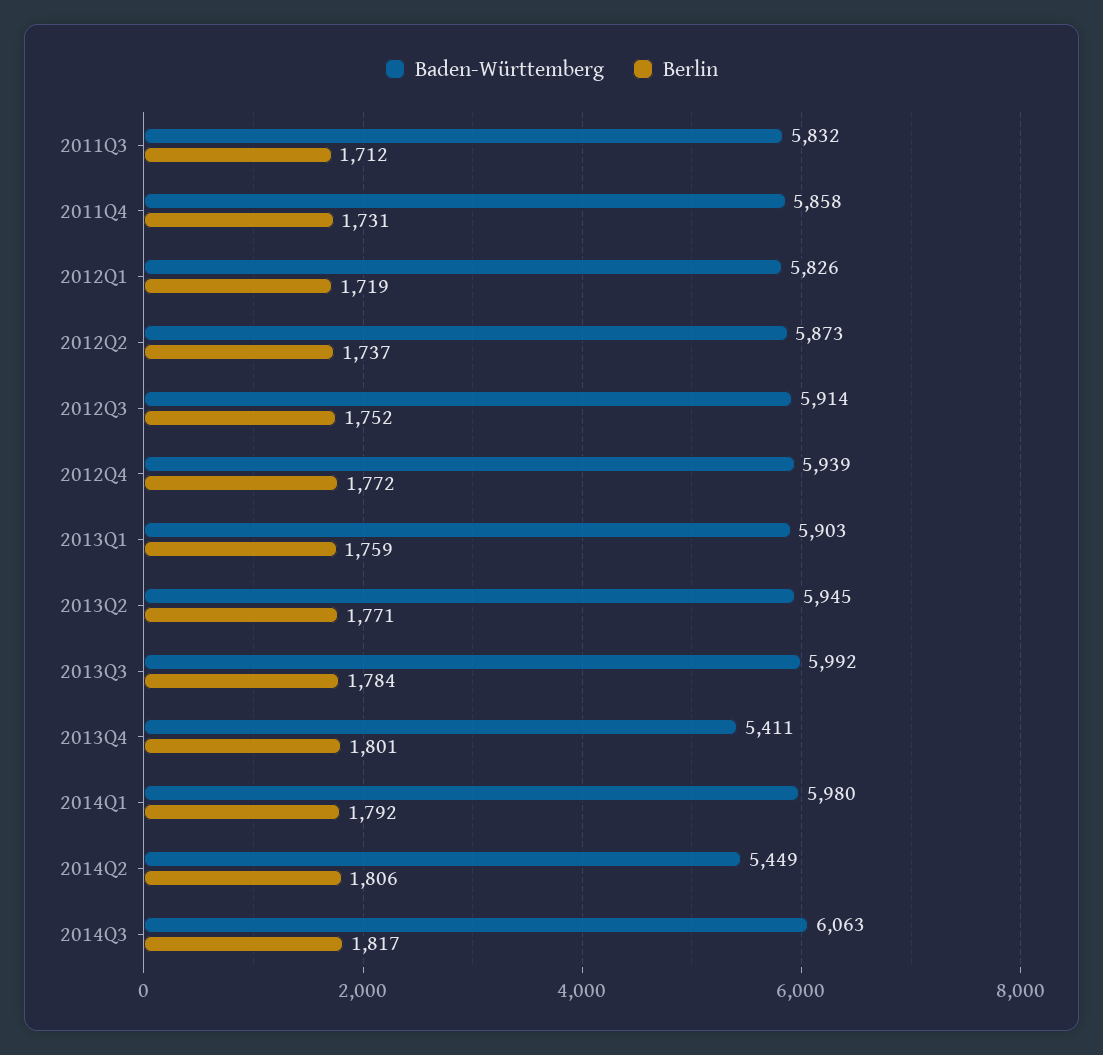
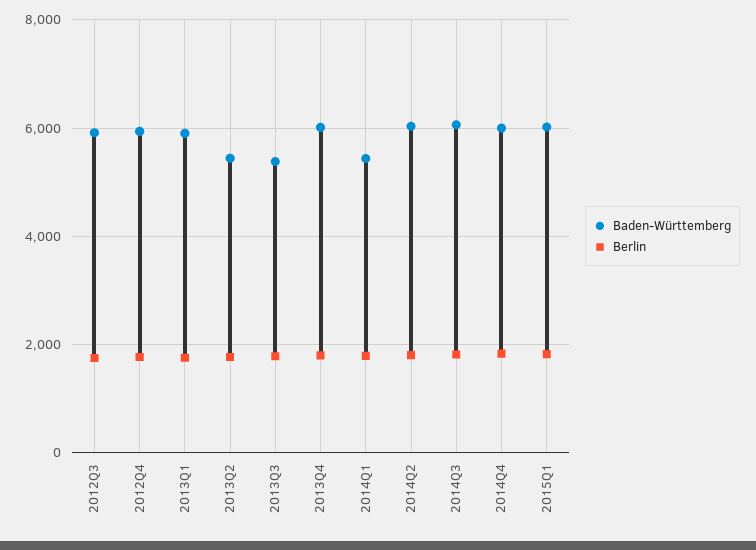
Baden-Württemberg, 2011Q3: 5832 -> none
Berlin, 2011Q3: 1712 -> none
Baden-Württemberg, 2011Q4: 5858 -> none
Berlin, 2011Q4: 1731 -> none
Baden-Württemberg, 2012Q1: 5826 -> none
Berlin, 2012Q1: 1719 -> none
Baden-Württemberg, 2012Q2: 5873 -> none
Berlin, 2012Q2: 1737 -> none
Baden-Württemberg, 2013Q2: 5945 -> 5400
Baden-Württemberg, 2013Q3: 5992 -> 5400
Baden-Württemberg, 2013Q4: 5411 -> 6000
Baden-Württemberg, 2014Q1: 5980 -> 5400
Baden-Württemberg, 2014Q2: 5449 -> 6000
Baden-Württemberg, 2014Q4: none -> 6000
Berlin, 2014Q4: none -> 1800
Baden-Württemberg, 2015Q1: none -> 6000
Berlin, 2015Q1: none -> 1800

